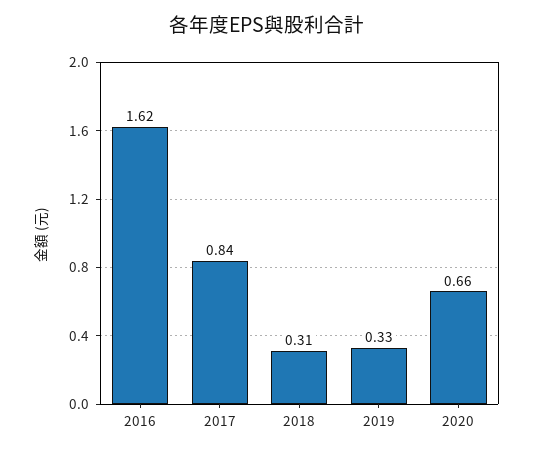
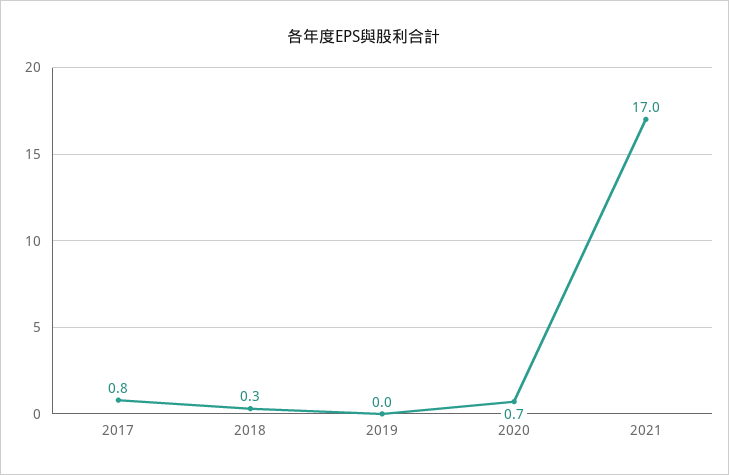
2016: 1.62 -> none
2019: 0.33 -> 0
2021: none -> 17

